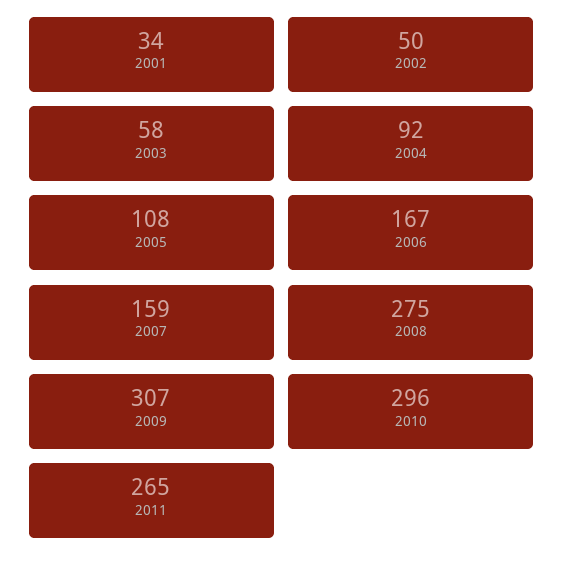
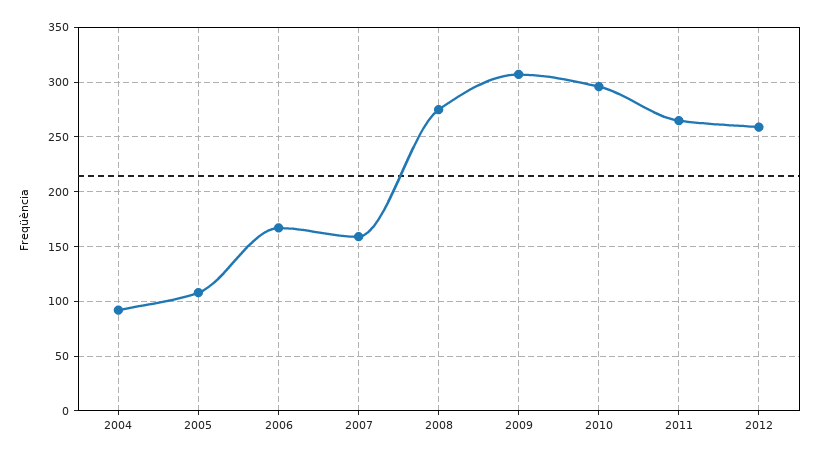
2001: 34 -> none
2002: 50 -> none
2003: 58 -> none
2012: none -> 260

